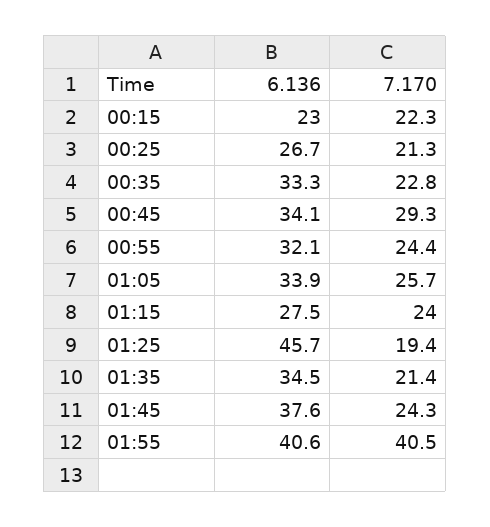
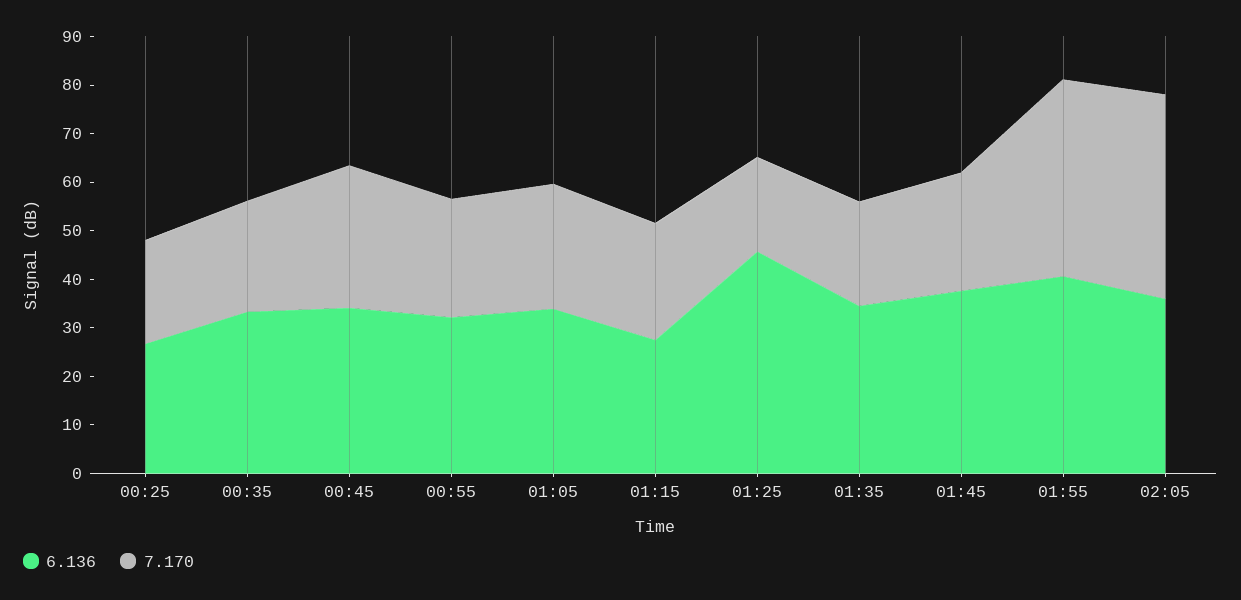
6.136, 00:15: 23 -> none
7.170, 00:15: 22.3 -> none
6.136, 02:05: none -> 36
7.170, 02:05: none -> 42

